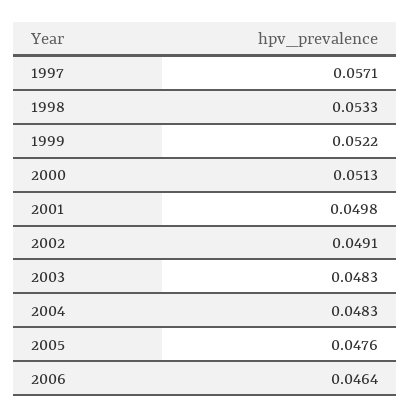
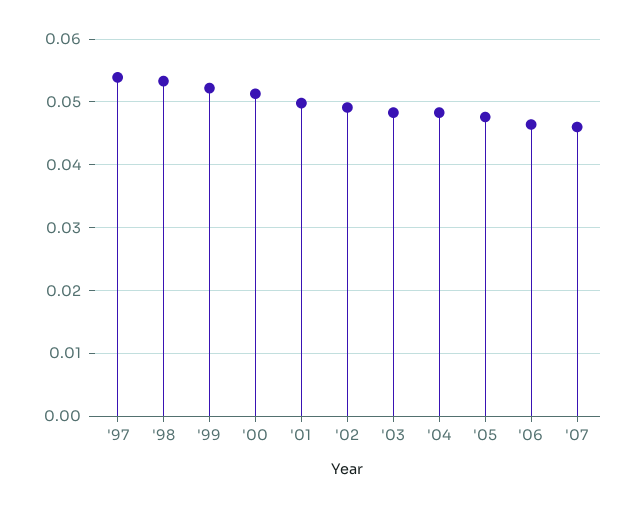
1997: 0.0571 -> 0.054
'07: none -> 0.046

